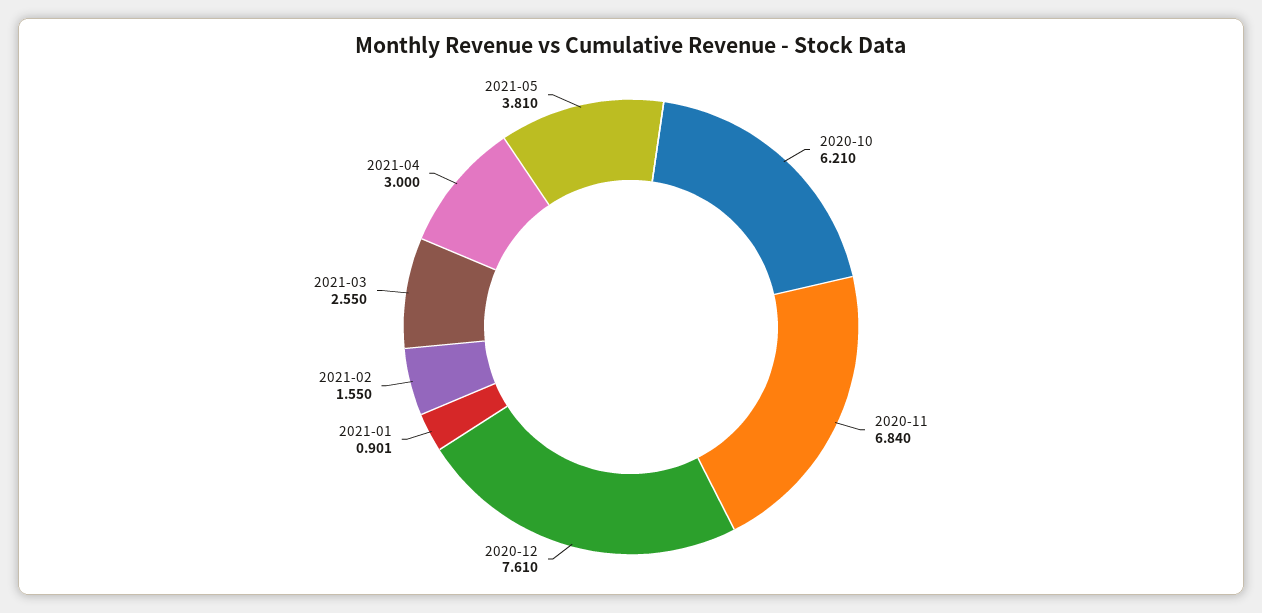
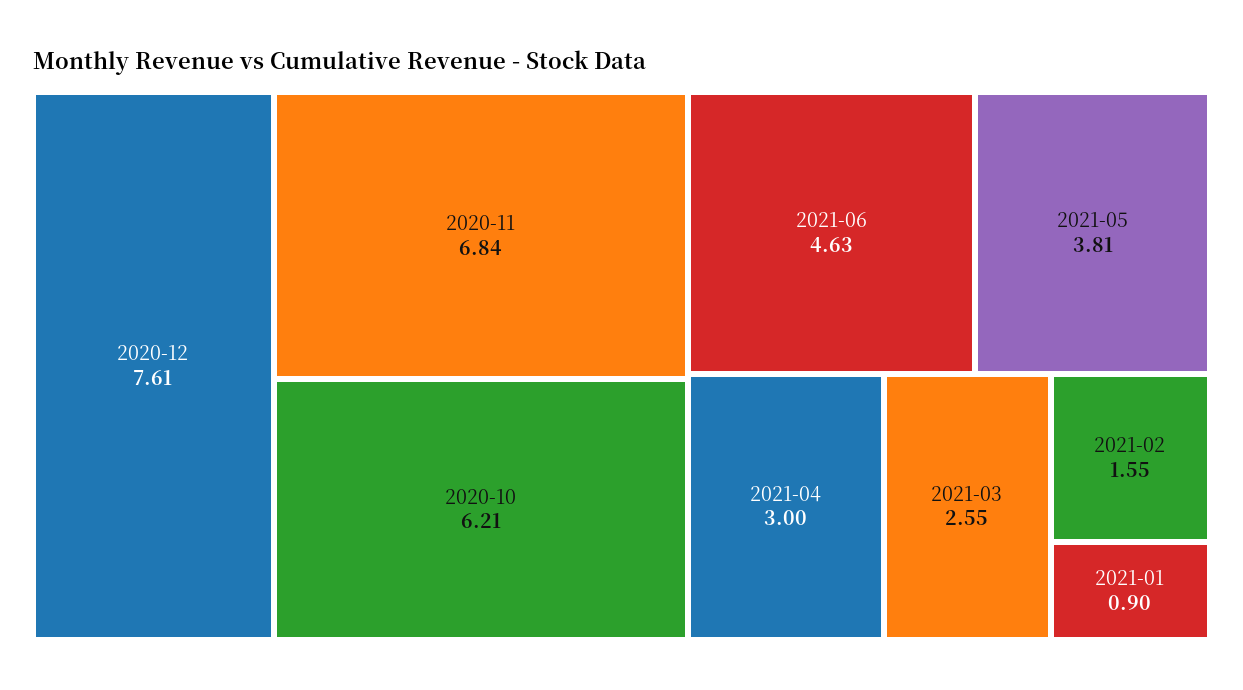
2021-06: none -> 4.63

